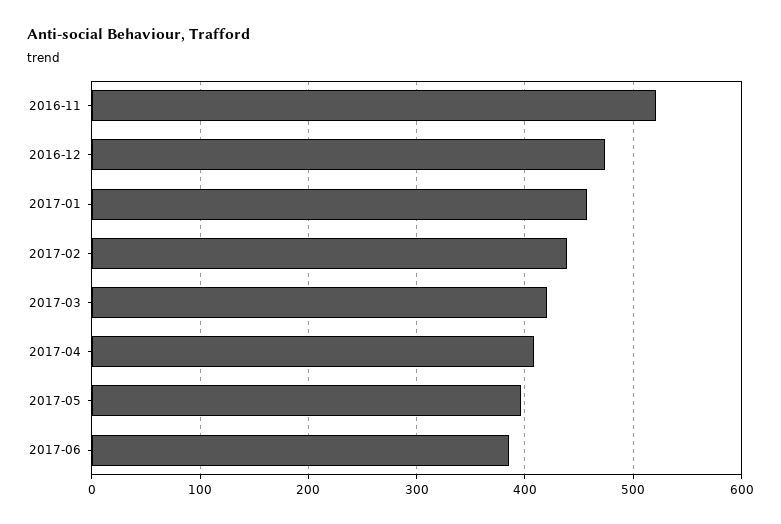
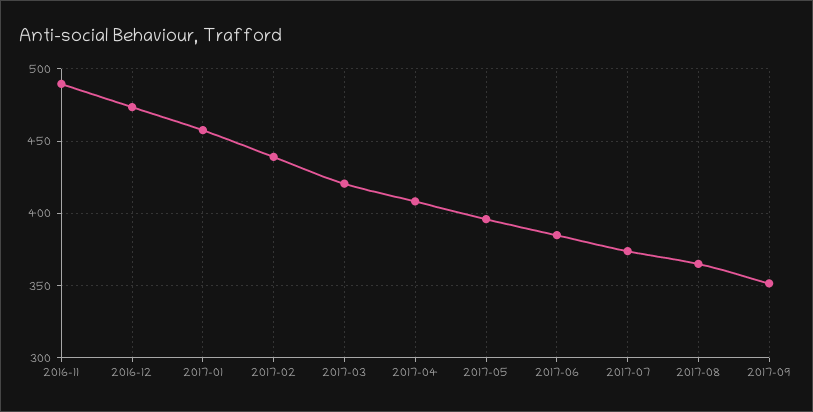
2016-11: 520 -> 490
2017-07: none -> 375
2017-08: none -> 365
2017-09: none -> 350

